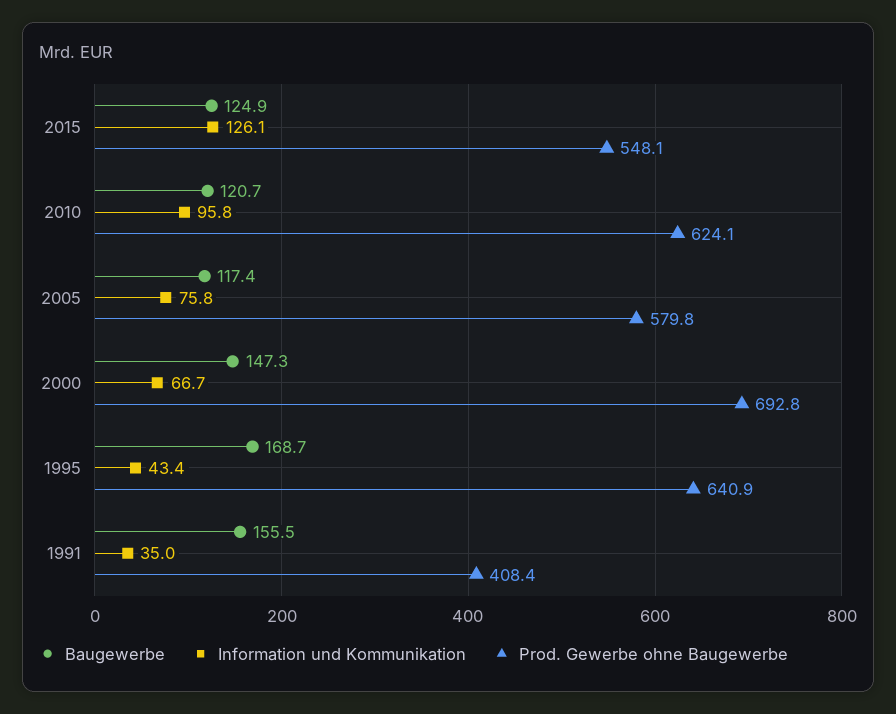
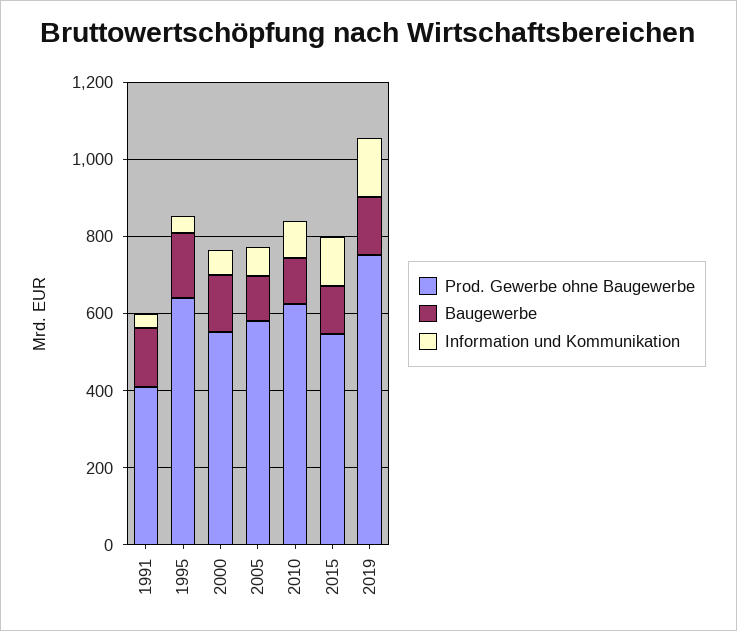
Prod. Gewerbe ohne Baugewerbe, 2000: 692.8 -> 550
Prod. Gewerbe ohne Baugewerbe, 2019: none -> 750
Baugewerbe, 2019: none -> 150
Information und Kommunikation, 2019: none -> 150

